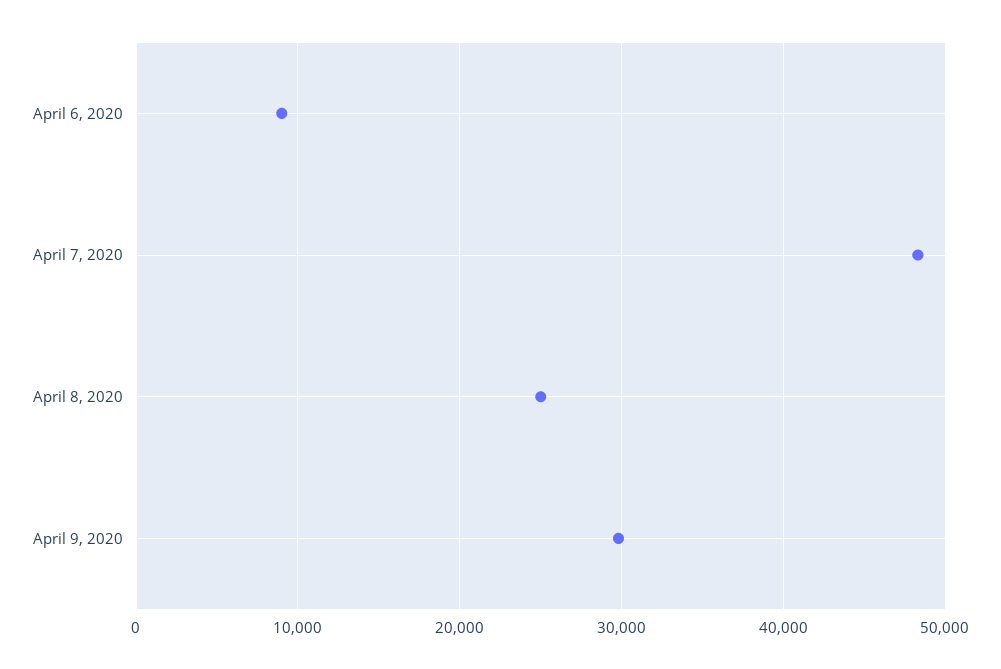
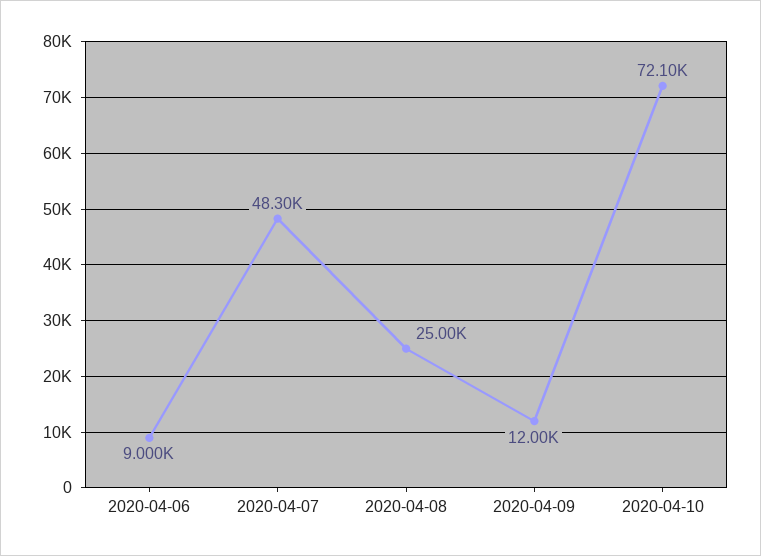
April 9, 2020: 30000 -> 12000
2020-04-10: none -> 72100

